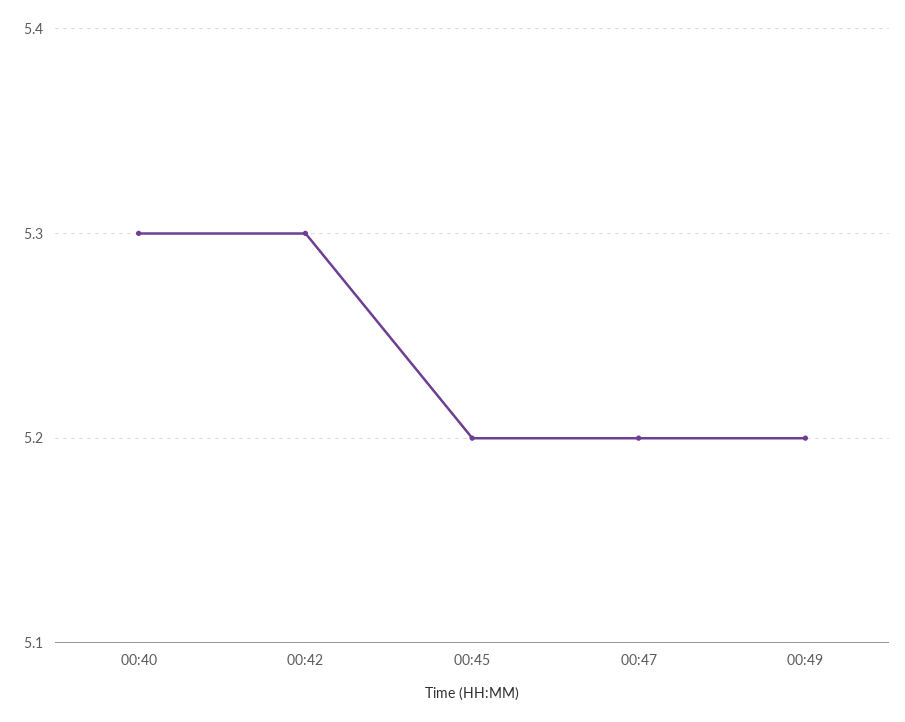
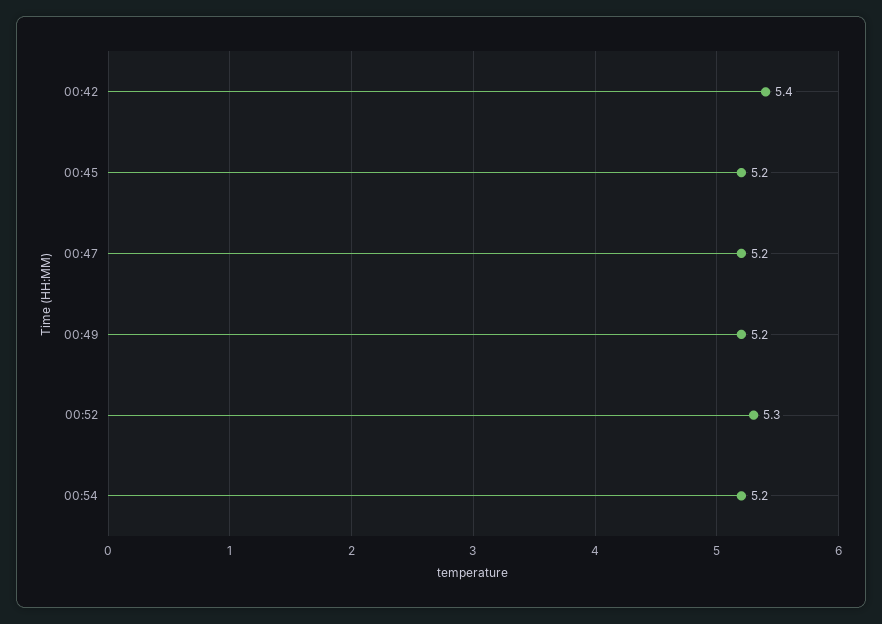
00:40: 5.3 -> none
00:42: 5.3 -> 5.4
00:52: none -> 5.3
00:54: none -> 5.2

